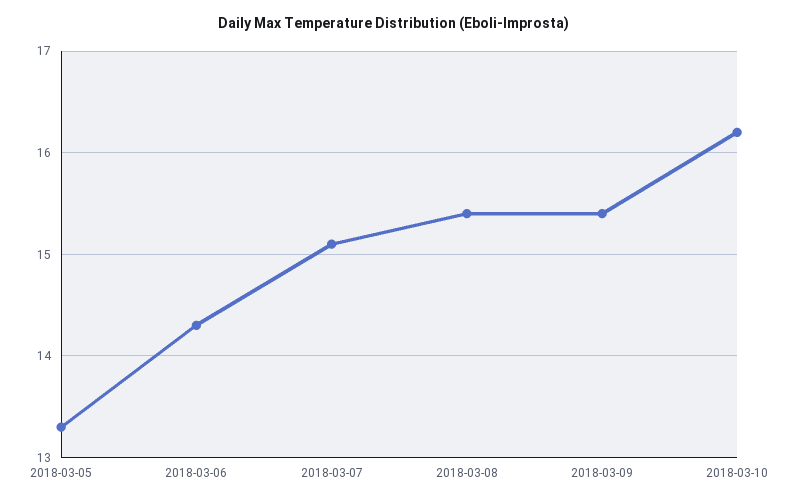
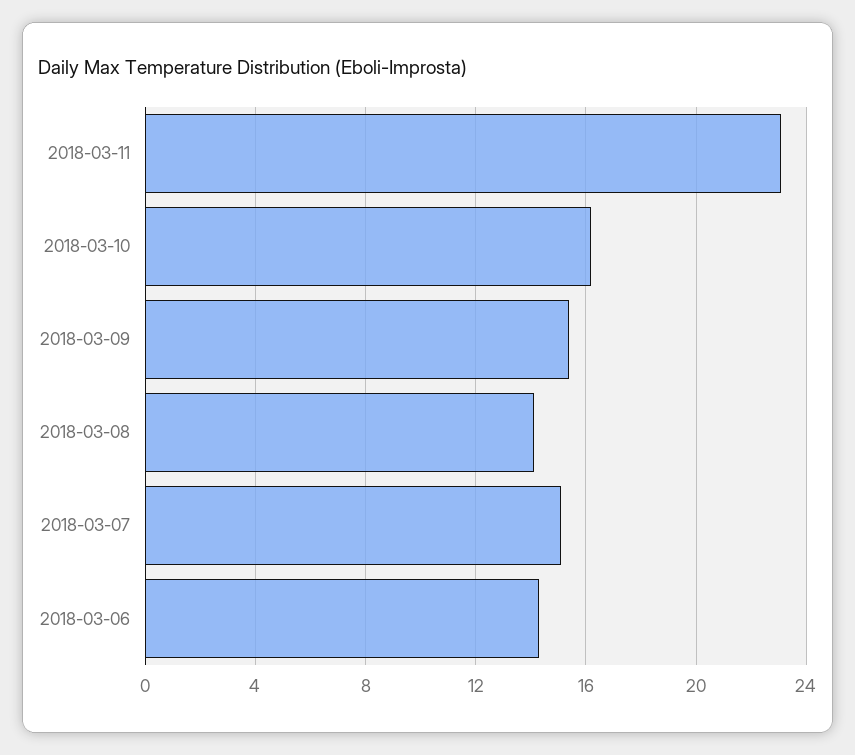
2018-03-05: 13.3 -> none
2018-03-08: 15.4 -> 14
2018-03-11: none -> 23

